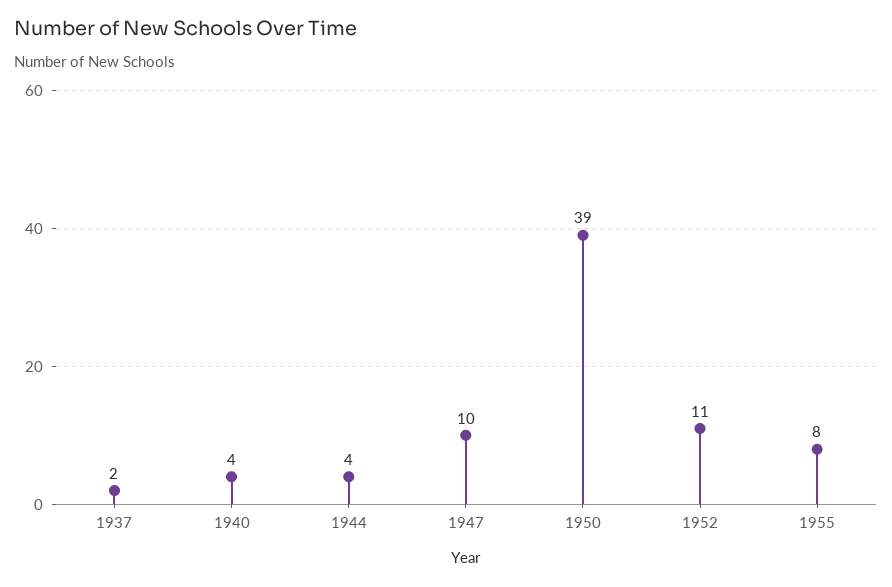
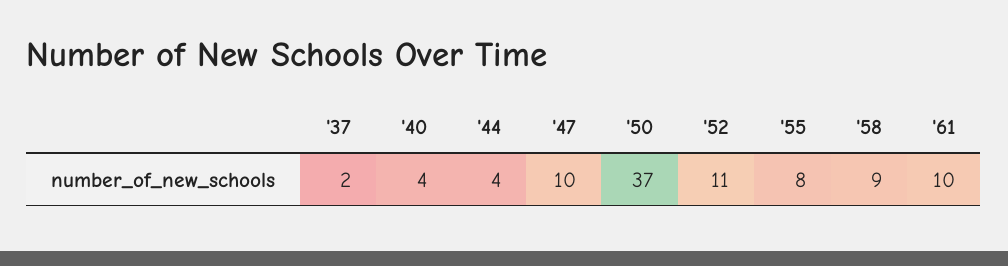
1950: 39 -> 37
'58: none -> 9
'61: none -> 10

